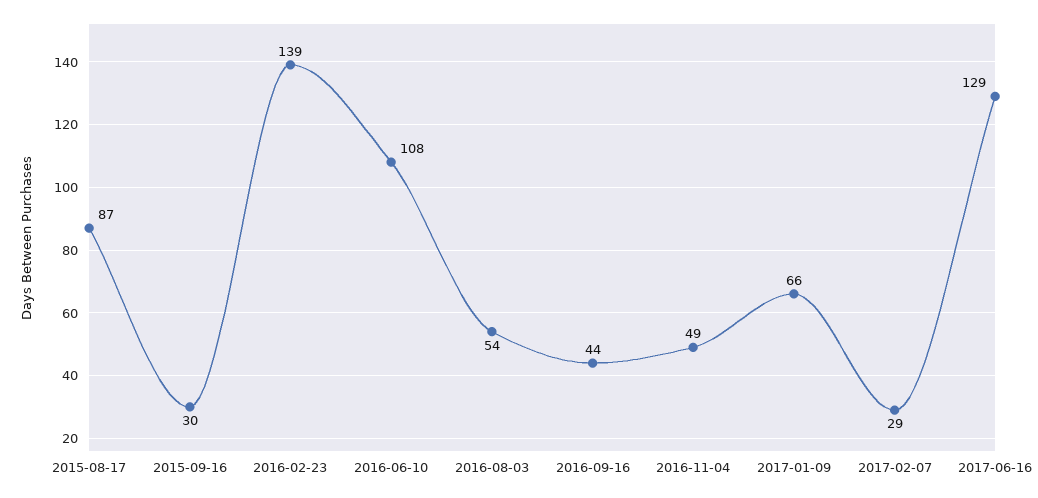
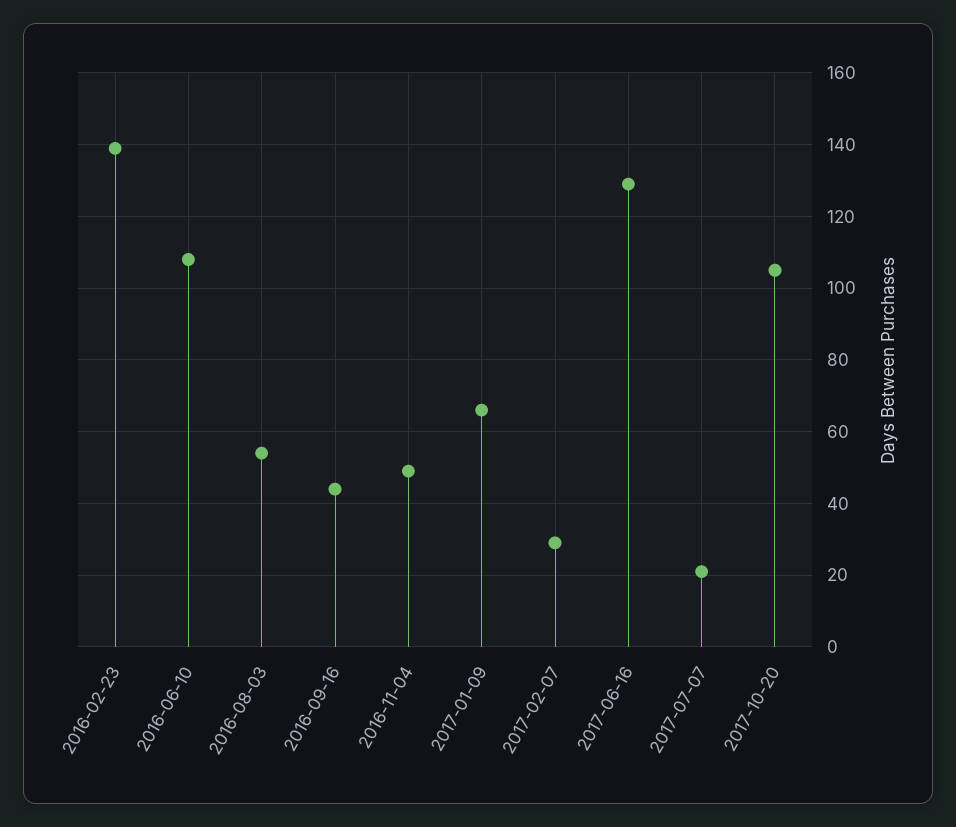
2015-08-17: 87 -> none
2015-09-16: 30 -> none
2017-07-07: none -> 20
2017-10-20: none -> 105

